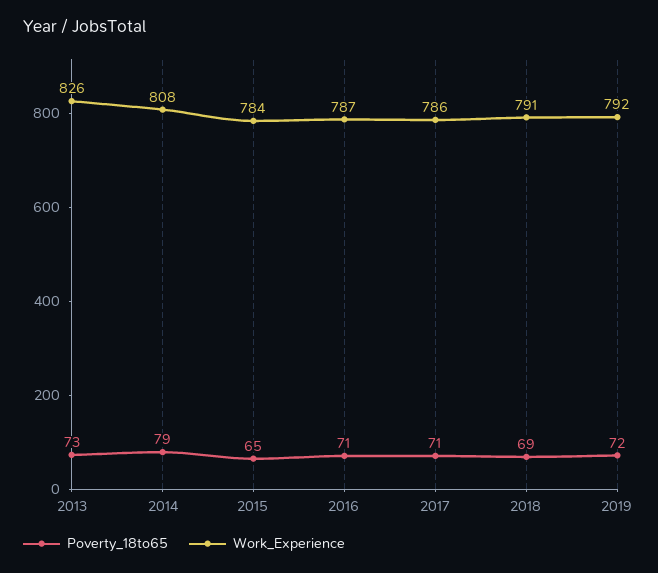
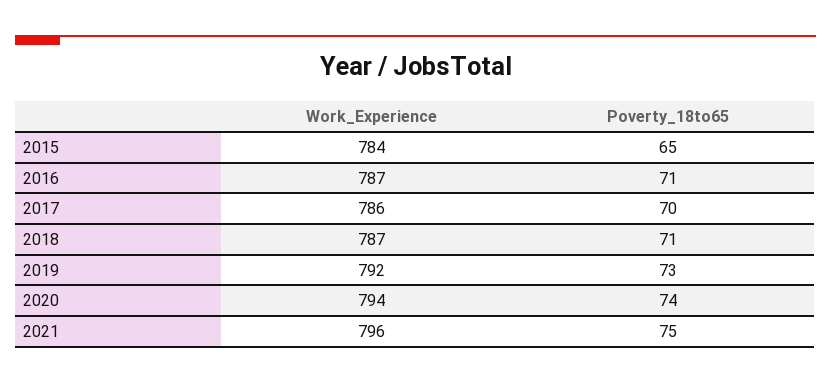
Poverty_18to65, 2013: 73 -> none
Work_Experience, 2013: 826 -> none
Poverty_18to65, 2014: 79 -> none
Work_Experience, 2014: 808 -> none
Poverty_18to65, 2017: 71 -> 70
Poverty_18to65, 2018: 69 -> 71
Work_Experience, 2018: 791 -> 787
Poverty_18to65, 2019: 72 -> 73
Work_Experience, 2020: none -> 794
Poverty_18to65, 2020: none -> 74
Work_Experience, 2021: none -> 796
Poverty_18to65, 2021: none -> 75

